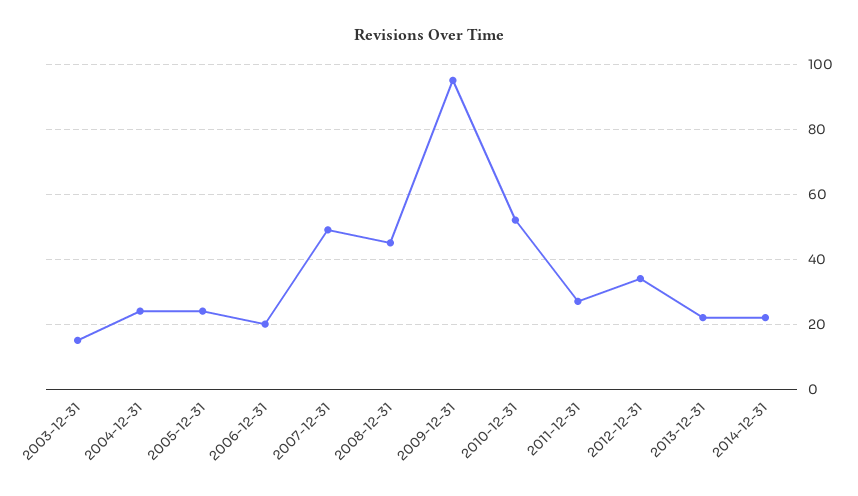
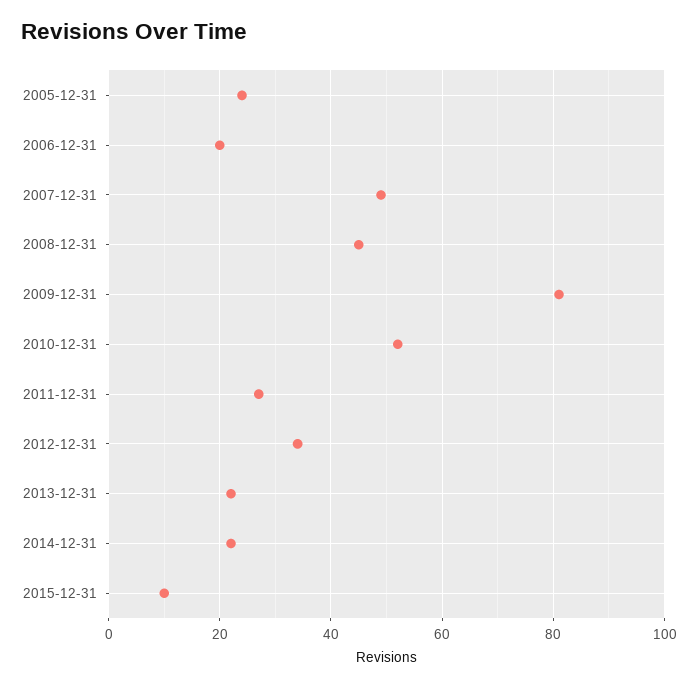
2003-12-31: 15 -> none
2004-12-31: 25 -> none
2009-12-31: 95 -> 80
2015-12-31: none -> 10

